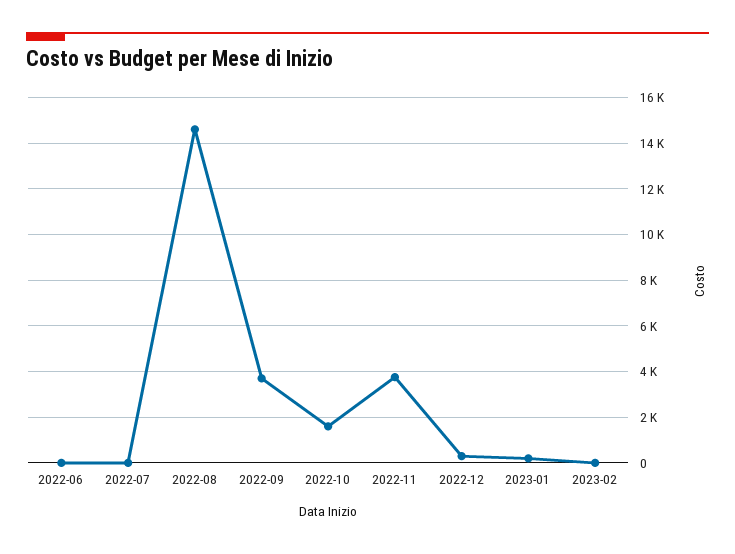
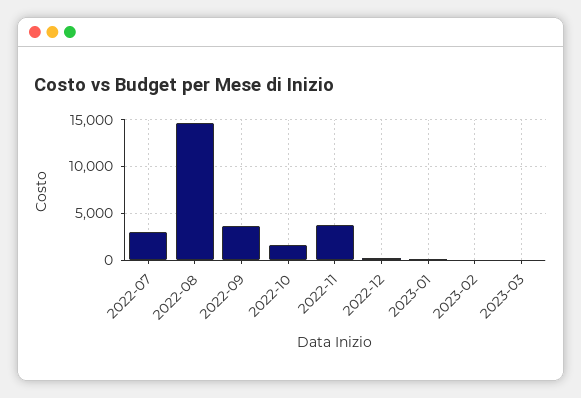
2022-06: 0 -> none
2022-07: 0 -> 3000
2023-03: none -> 0

